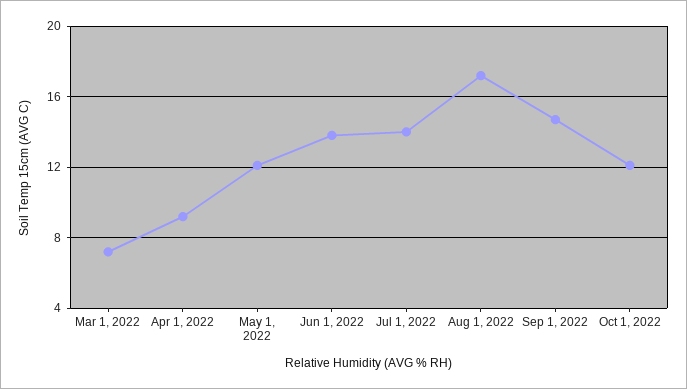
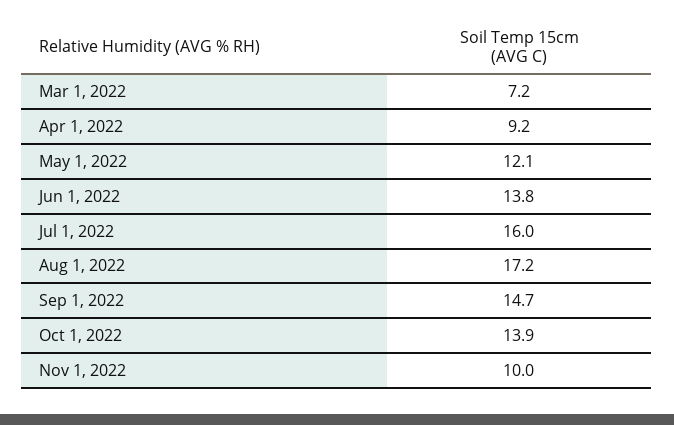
Jul 1, 2022: 14 -> 16
Oct 1, 2022: 12 -> 13.9
Nov 1, 2022: none -> 10

